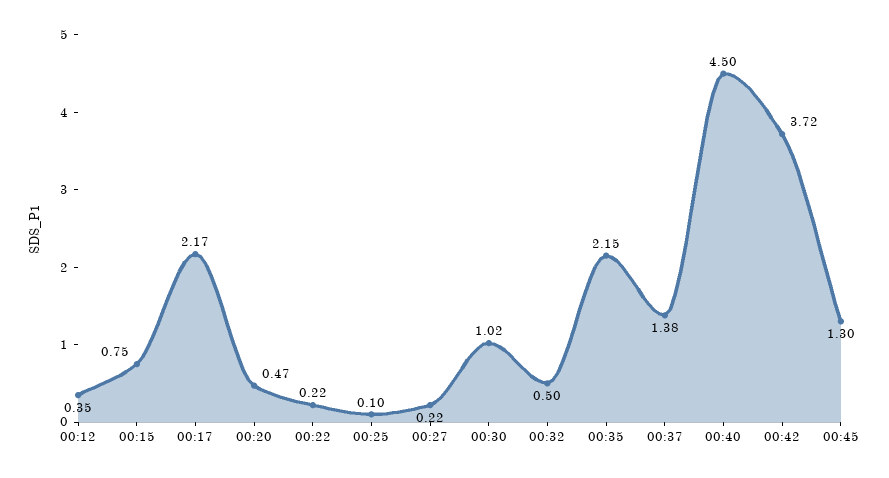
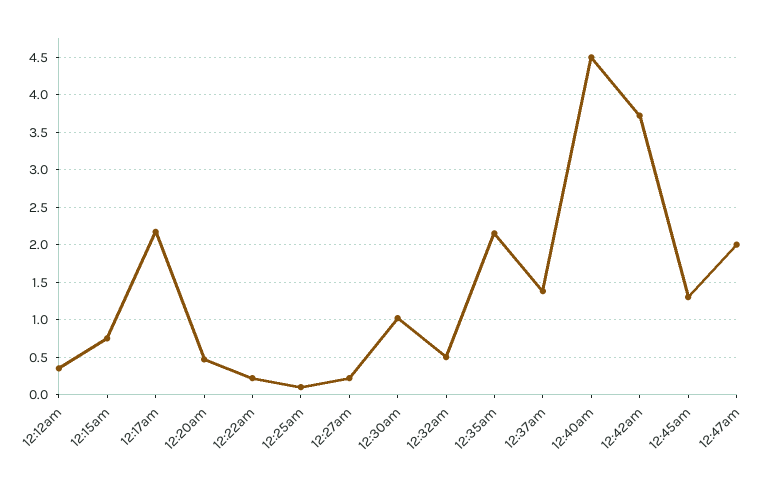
12:47am: none -> 2

